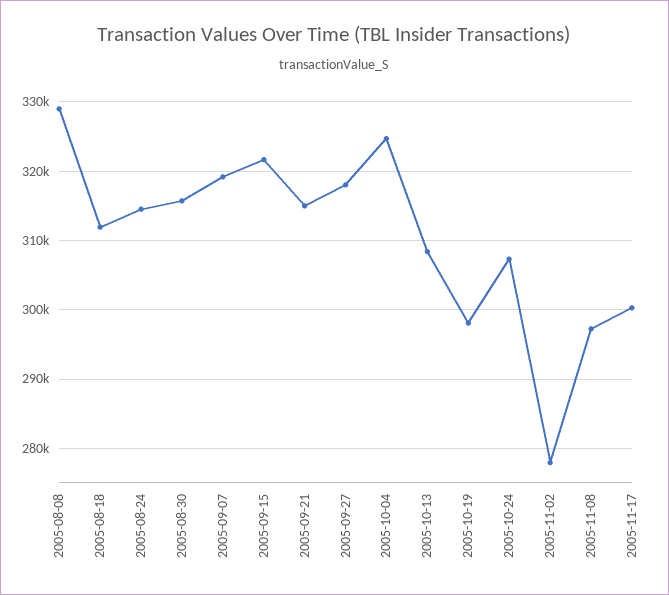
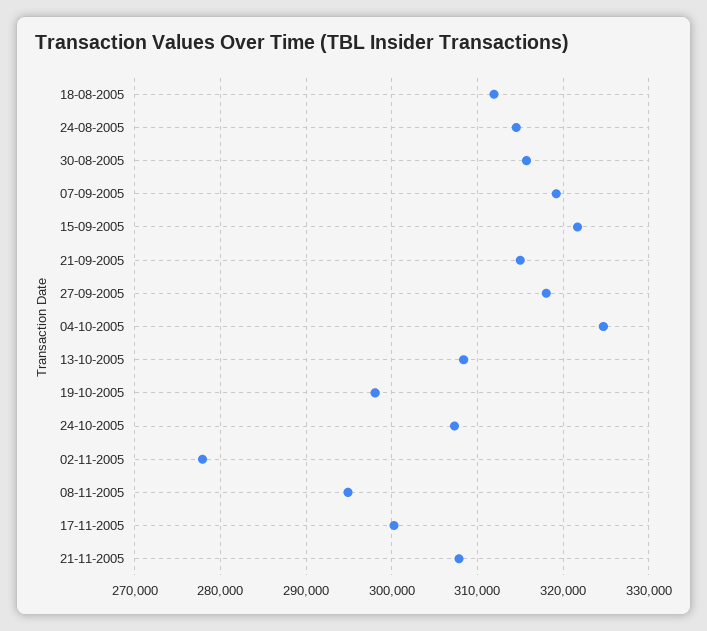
2005-08-08: 329000 -> none
2005-11-08: 297000 -> 295000
21-11-2005: none -> 308000

